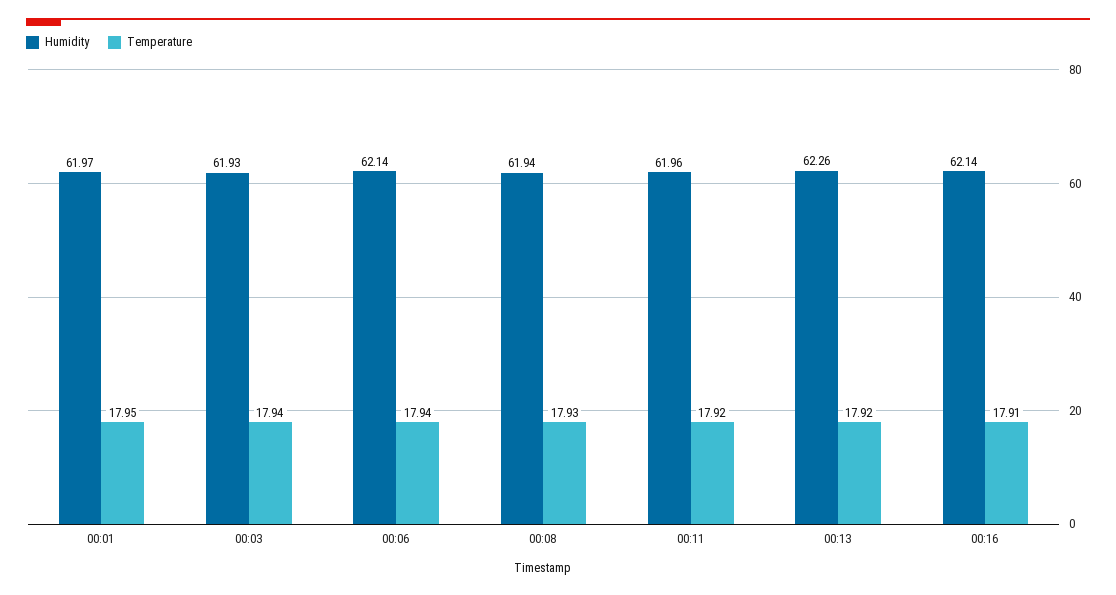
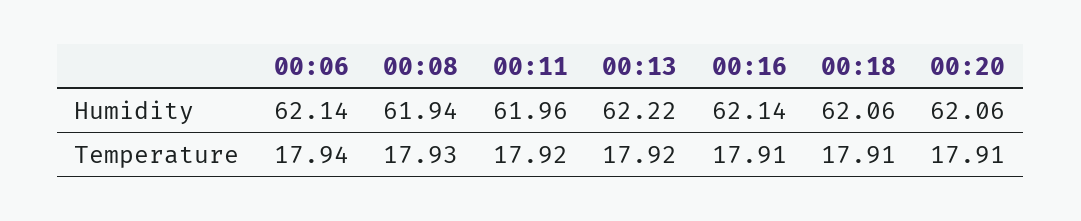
Humidity, 00:01: 61.97 -> none
Temperature, 00:01: 17.95 -> none
Humidity, 00:03: 61.93 -> none
Temperature, 00:03: 17.94 -> none
Humidity, 00:13: 62.26 -> 62.22
Humidity, 00:18: none -> 62.06
Humidity, 00:20: none -> 62.06
Temperature, 00:18: none -> 17.91
Temperature, 00:20: none -> 17.91

